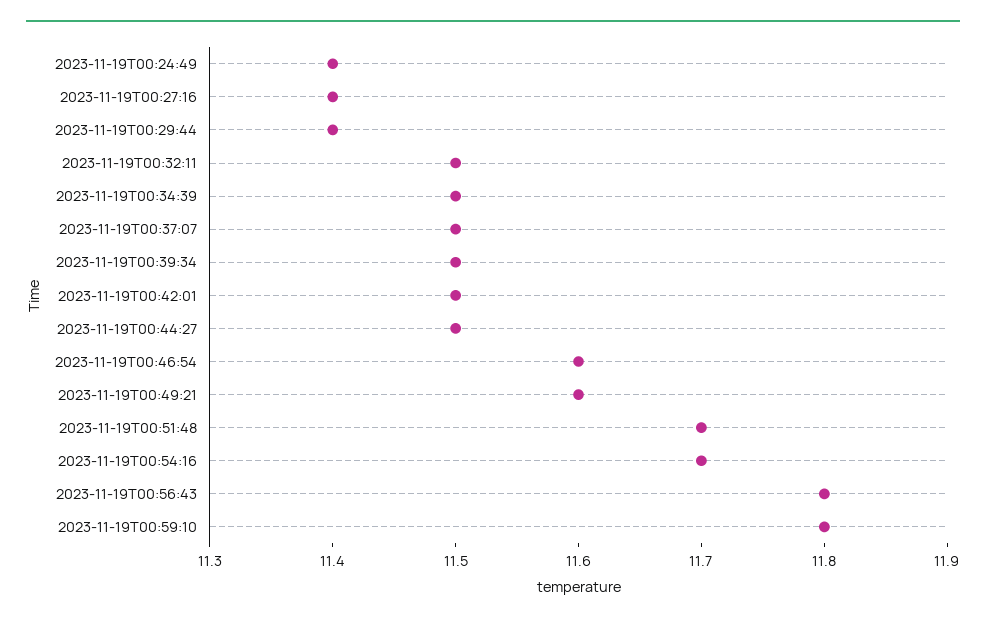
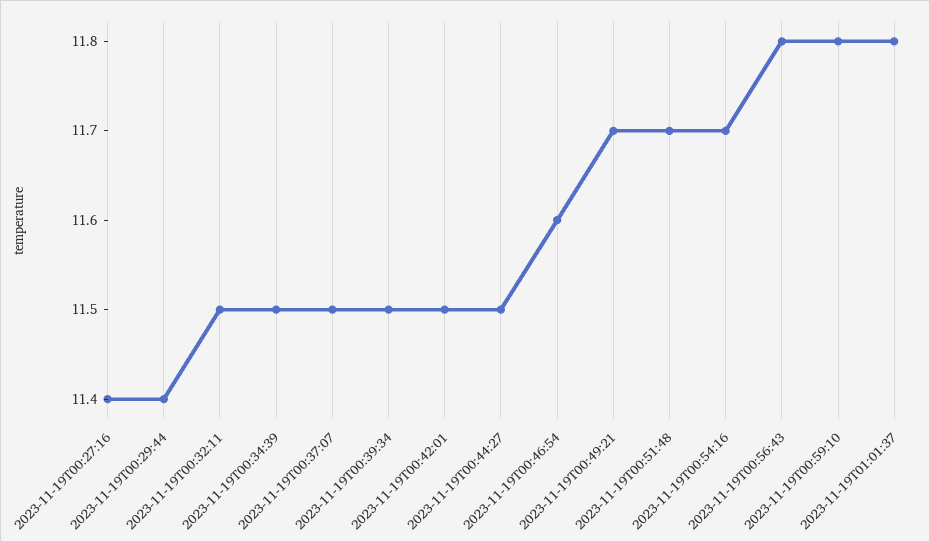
2023-11-19T00:24:49: 11.4 -> none
2023-11-19T00:49:21: 11.6 -> 11.7
2023-11-19T01:01:37: none -> 11.8

